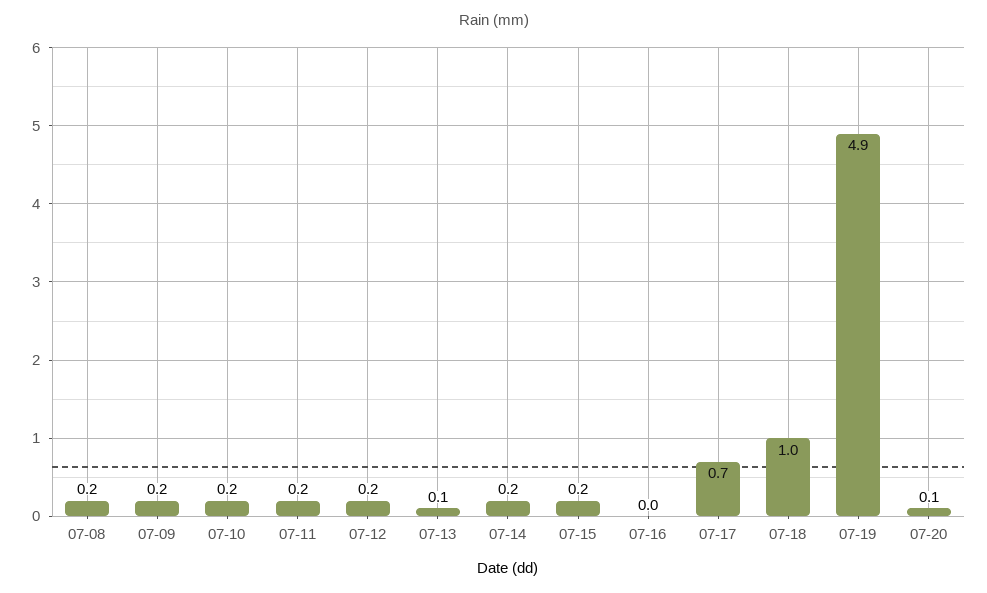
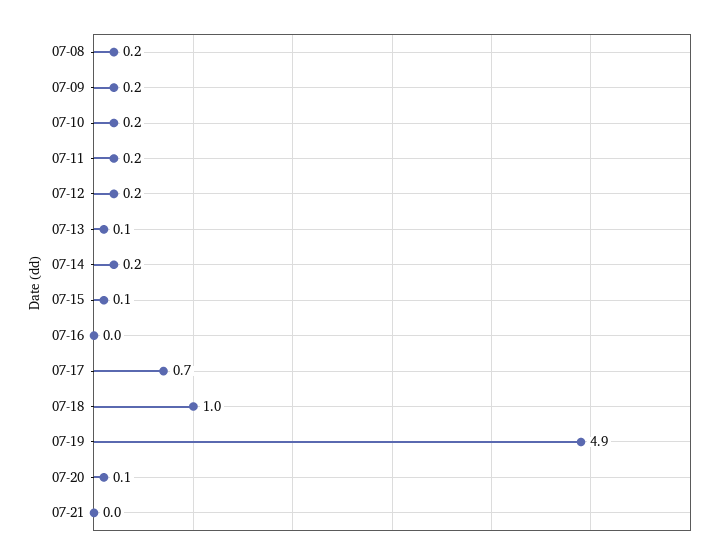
07-15: 0.2 -> 0.1
07-21: none -> 0

